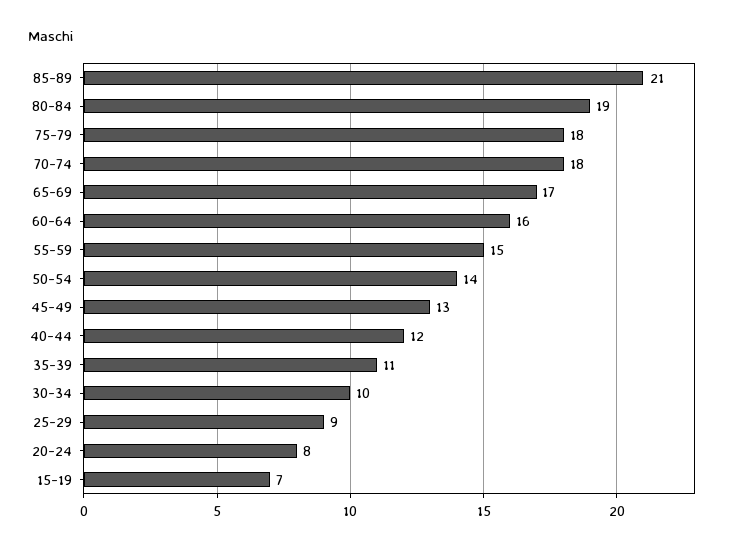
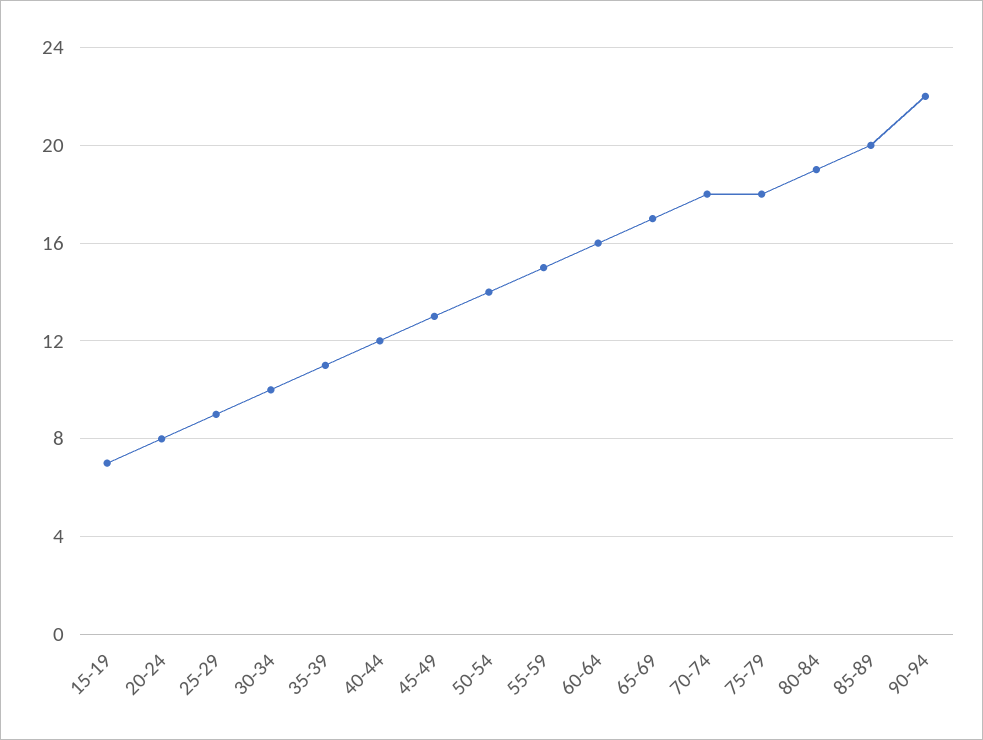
85-89: 21 -> 20
90-94: none -> 22

